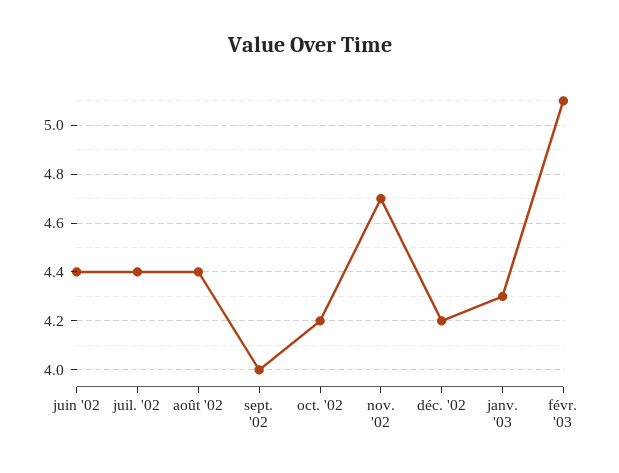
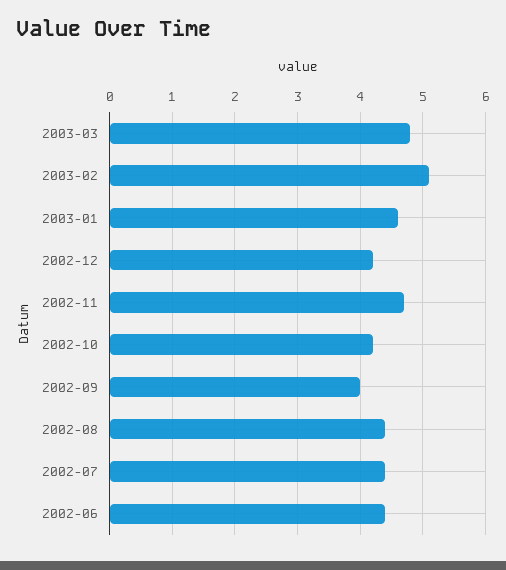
janv. '03: 4.3 -> 4.6
2003-03: none -> 4.8

